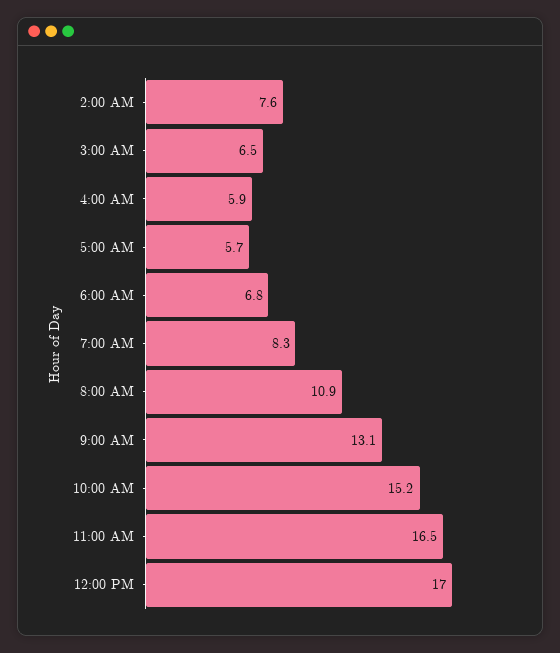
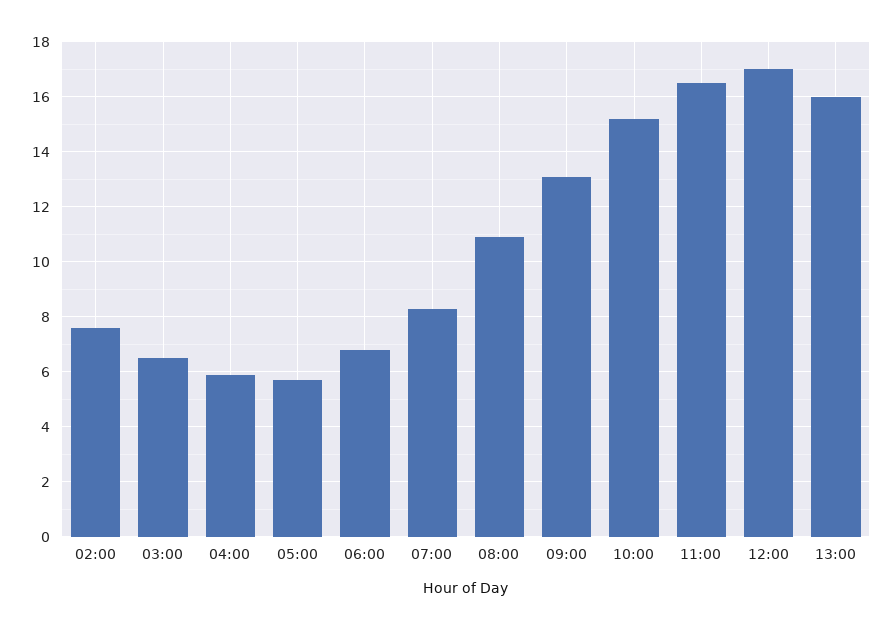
13:00: none -> 16

